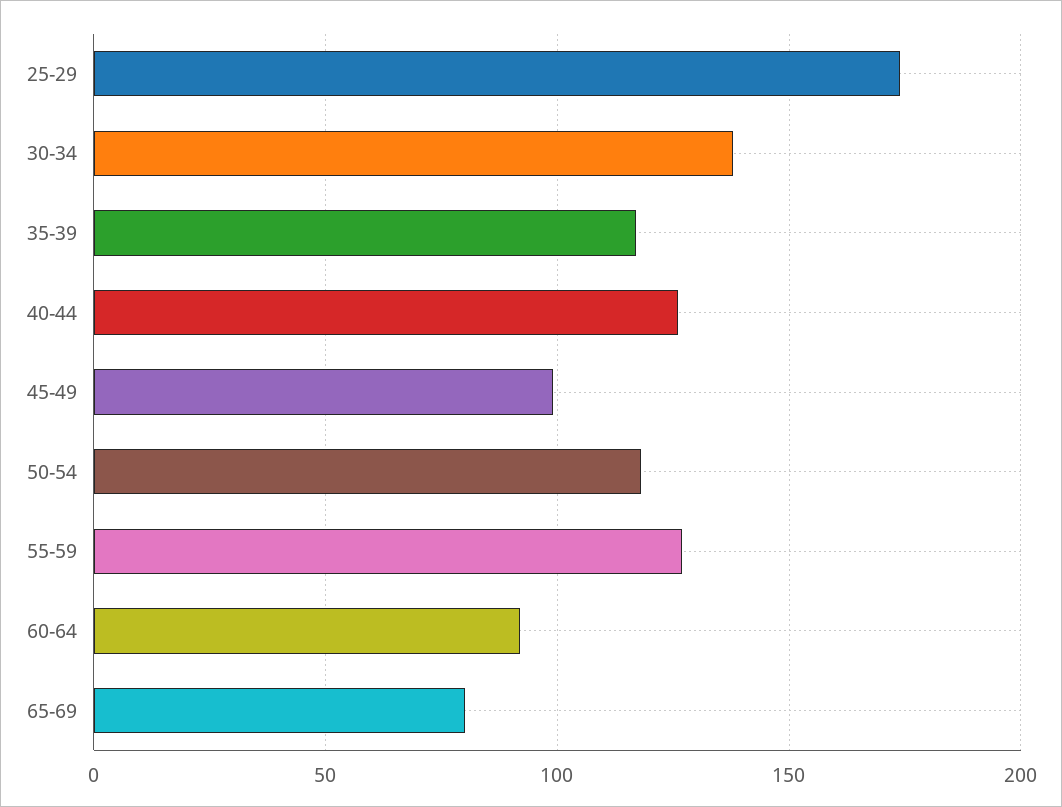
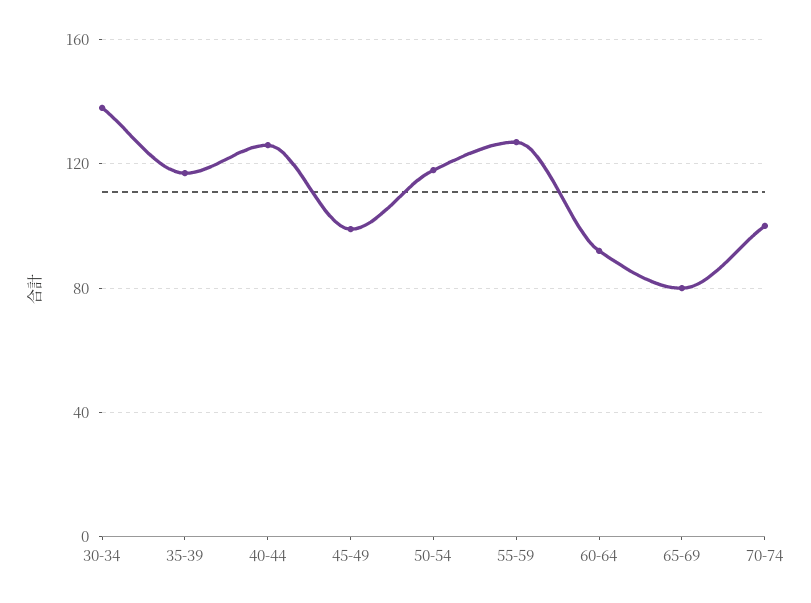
25-29: 175 -> none
70-74: none -> 100

